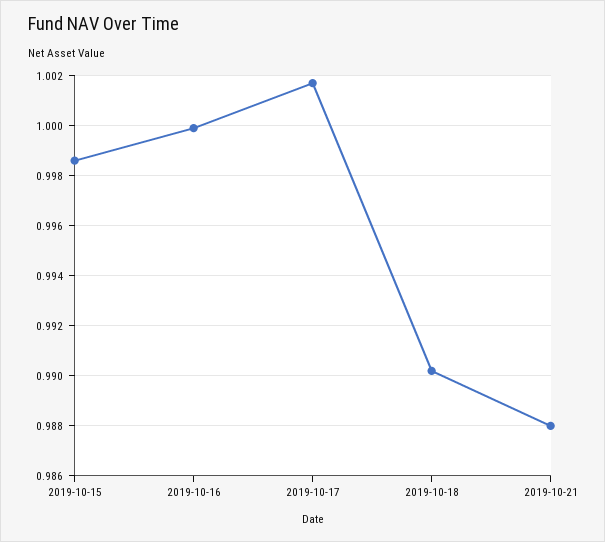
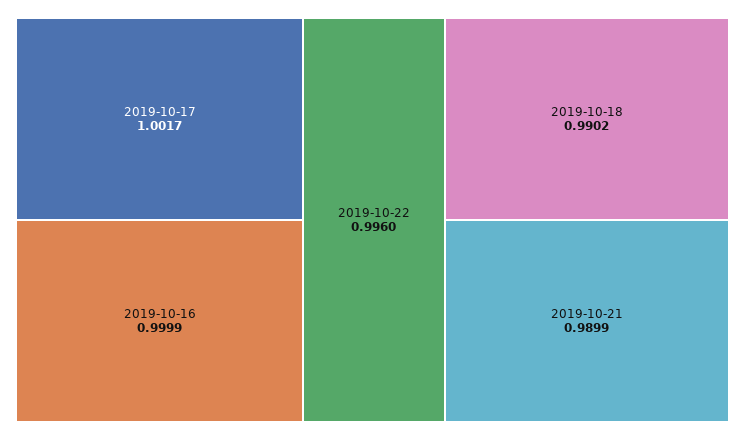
2019-10-15: 0.9985 -> none
2019-10-21: 0.988 -> 0.9899
2019-10-22: none -> 0.996

